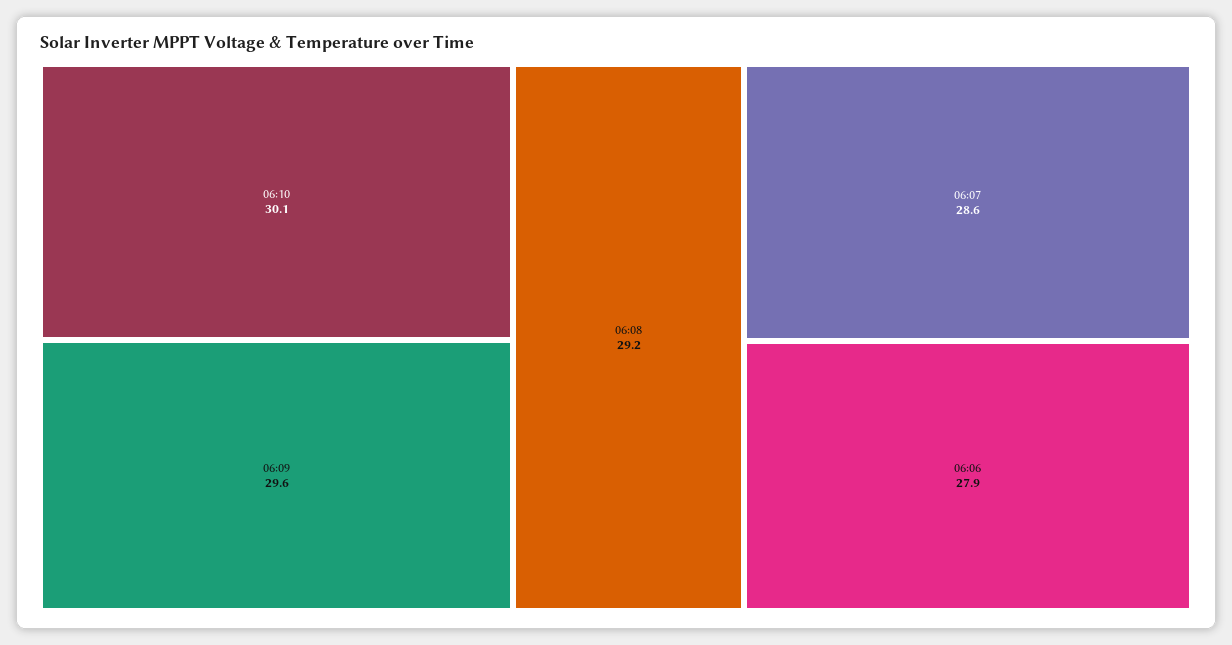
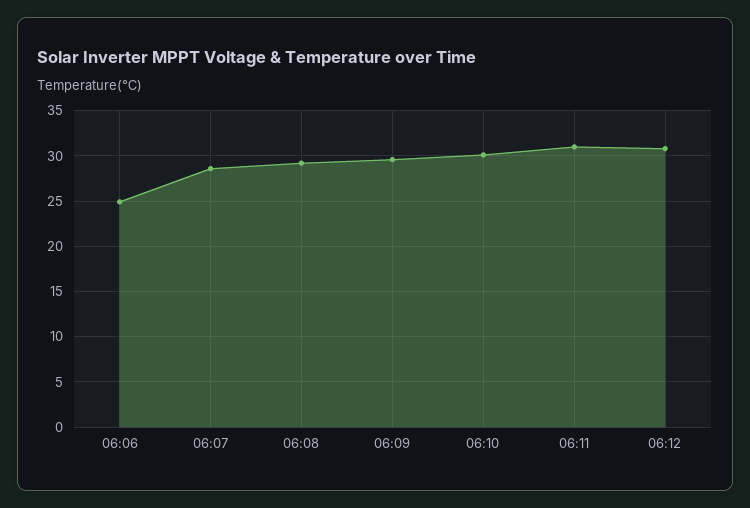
06:06: 27.9 -> 25
06:11: none -> 31
06:12: none -> 31

